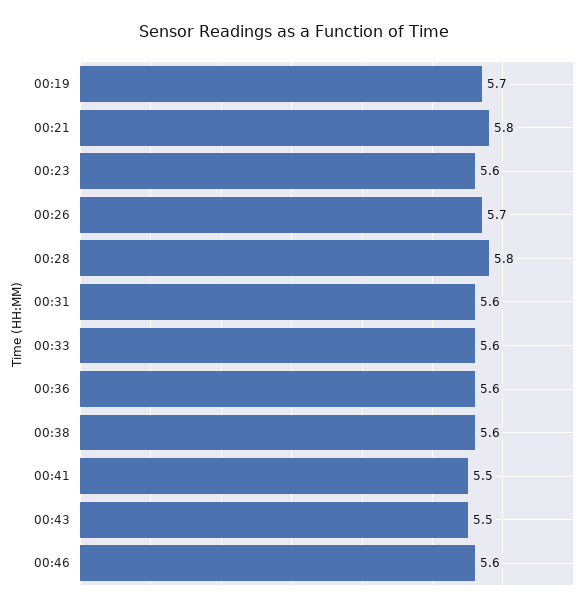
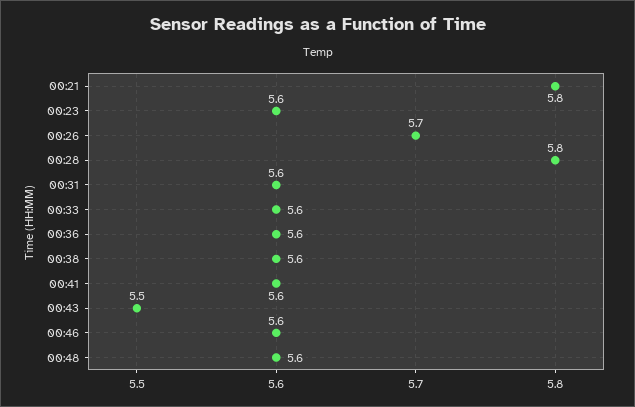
00:19: 5.7 -> none
00:41: 5.5 -> 5.6
00:48: none -> 5.6

